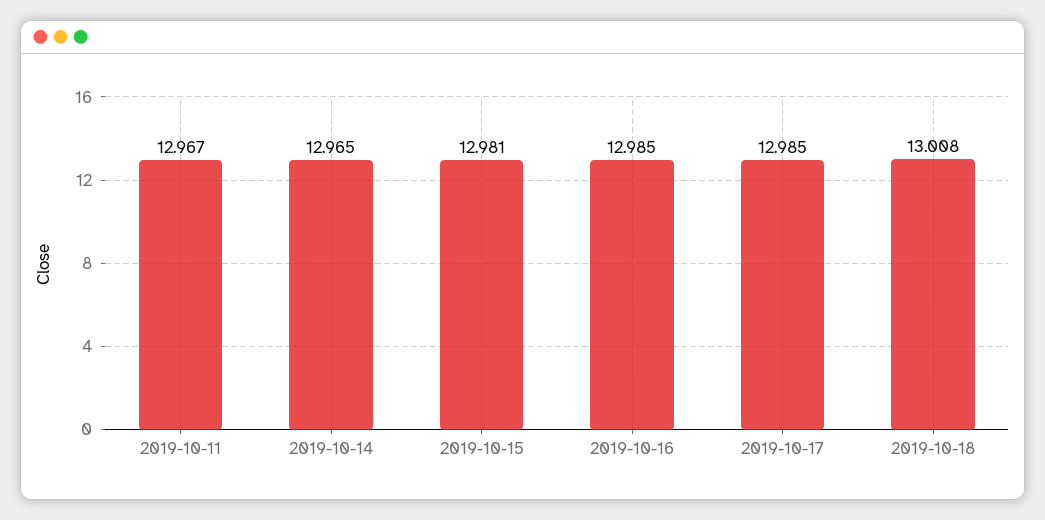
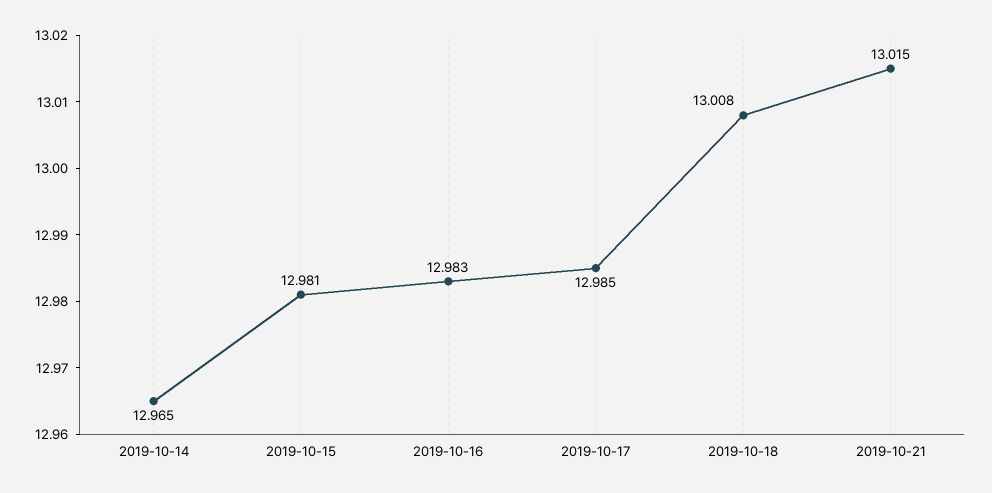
2019-10-11: 12.967 -> none
2019-10-16: 12.985 -> 12.983
2019-10-21: none -> 13.015

